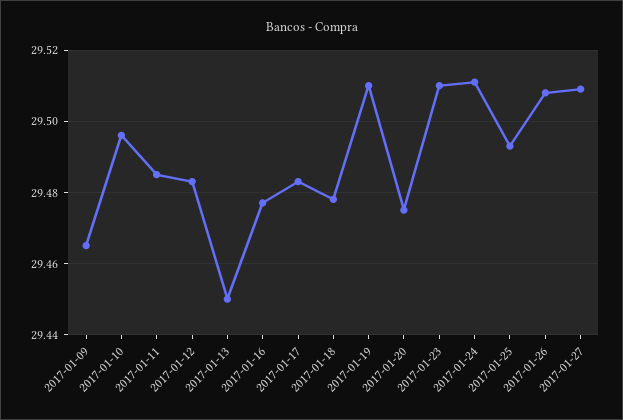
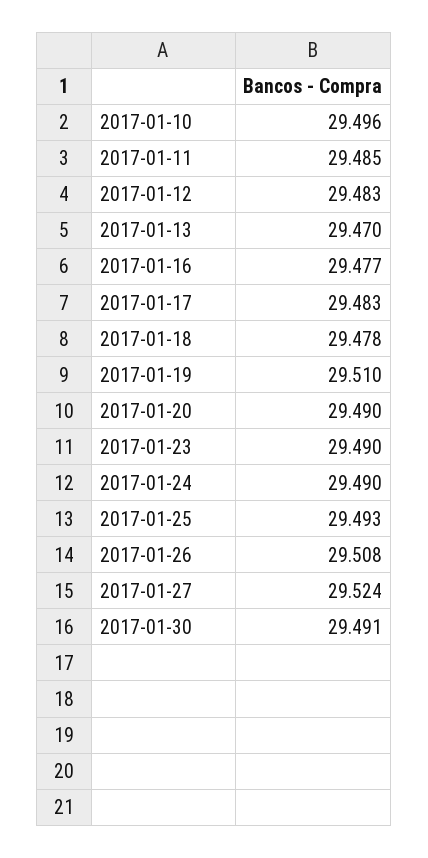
2017-01-09: 29.465 -> none
2017-01-13: 29.45 -> 29.47
2017-01-20: 29.475 -> 29.49
2017-01-23: 29.51 -> 29.49
2017-01-24: 29.51 -> 29.49
2017-01-27: 29.51 -> 29.524
2017-01-30: none -> 29.491

